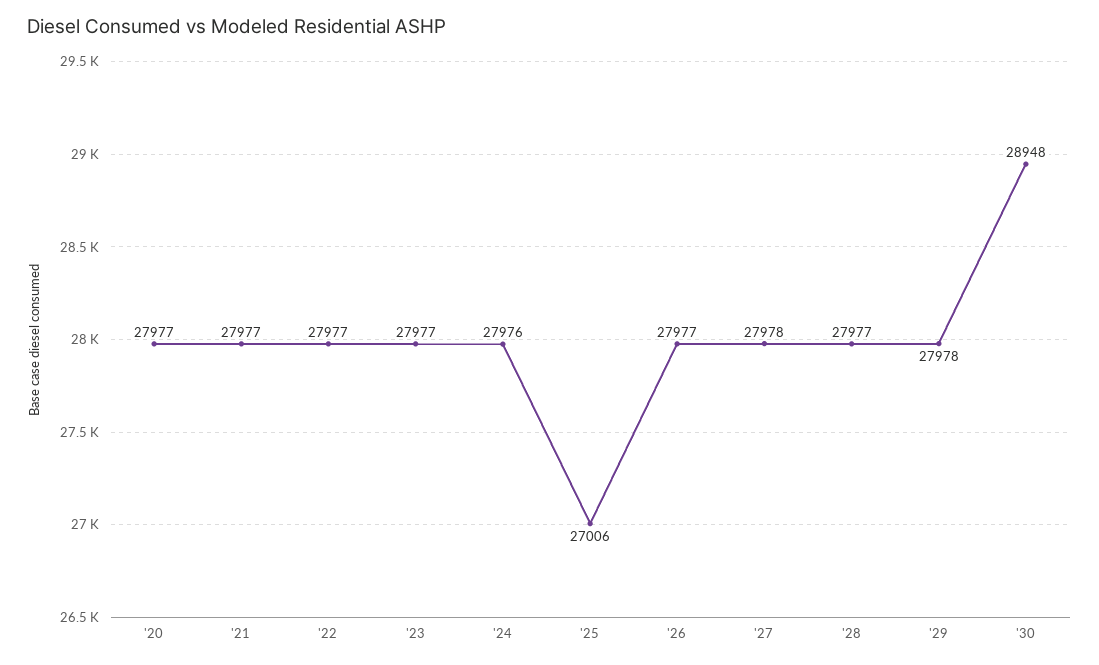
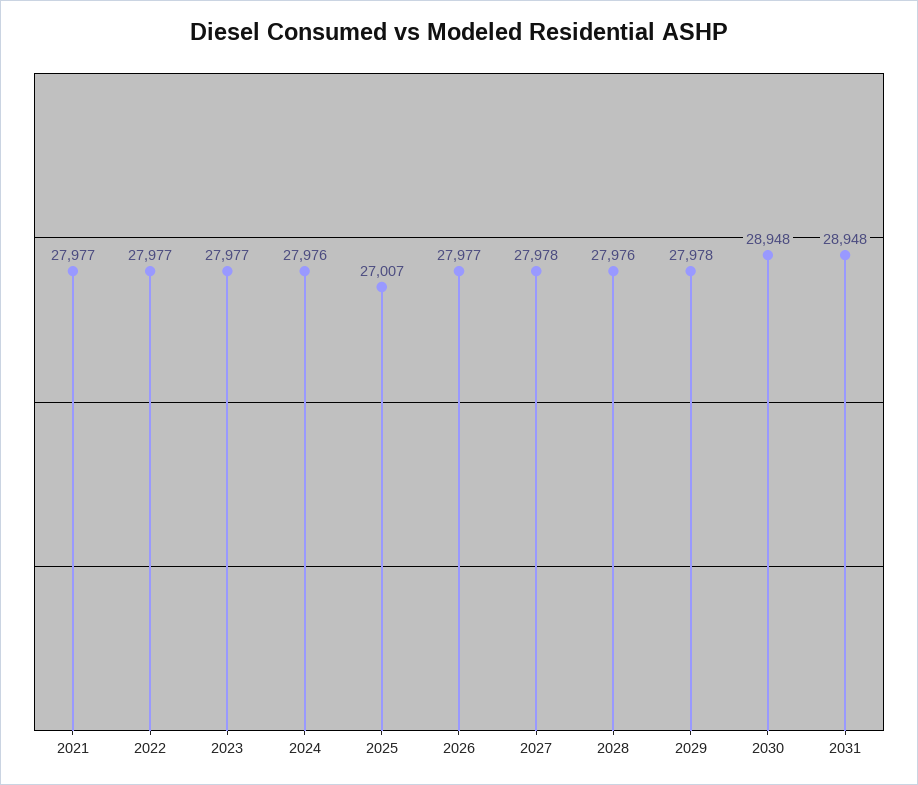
'20: 27977 -> none
'25: 27006 -> 27007
'28: 27977 -> 27976
2031: none -> 28948

